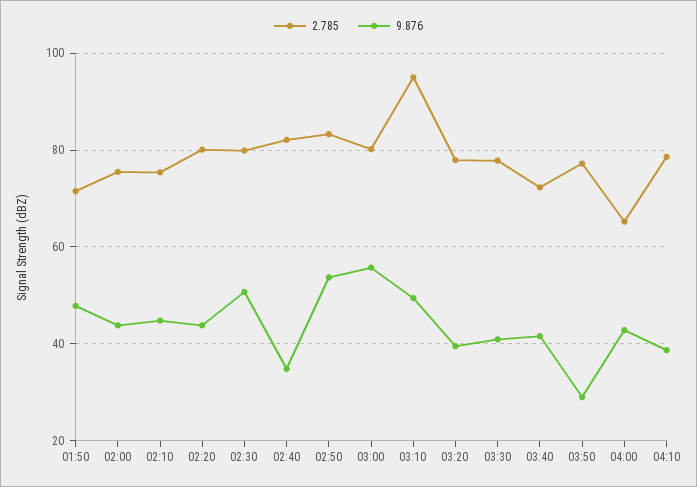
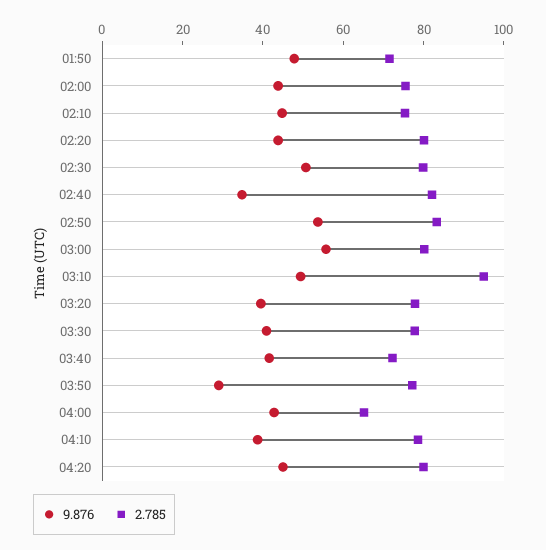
9.876, 04:20: none -> 45
2.785, 04:20: none -> 80

